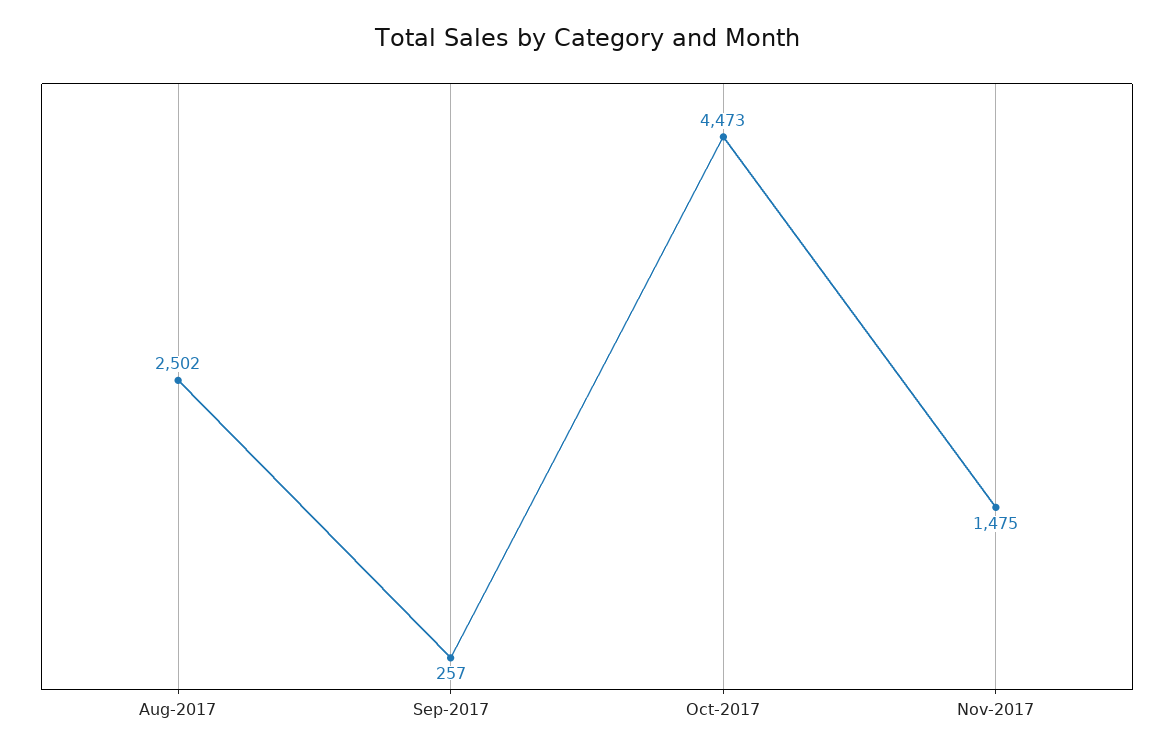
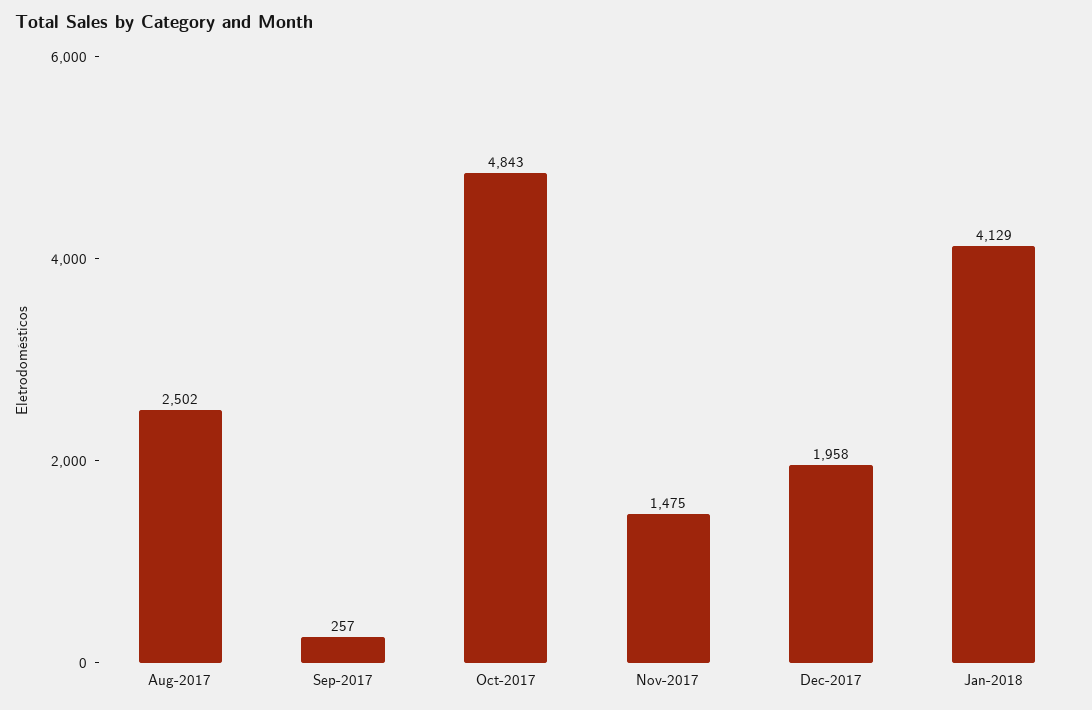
Oct-2017: 4473 -> 4843
Dec-2017: none -> 1958
Jan-2018: none -> 4129

